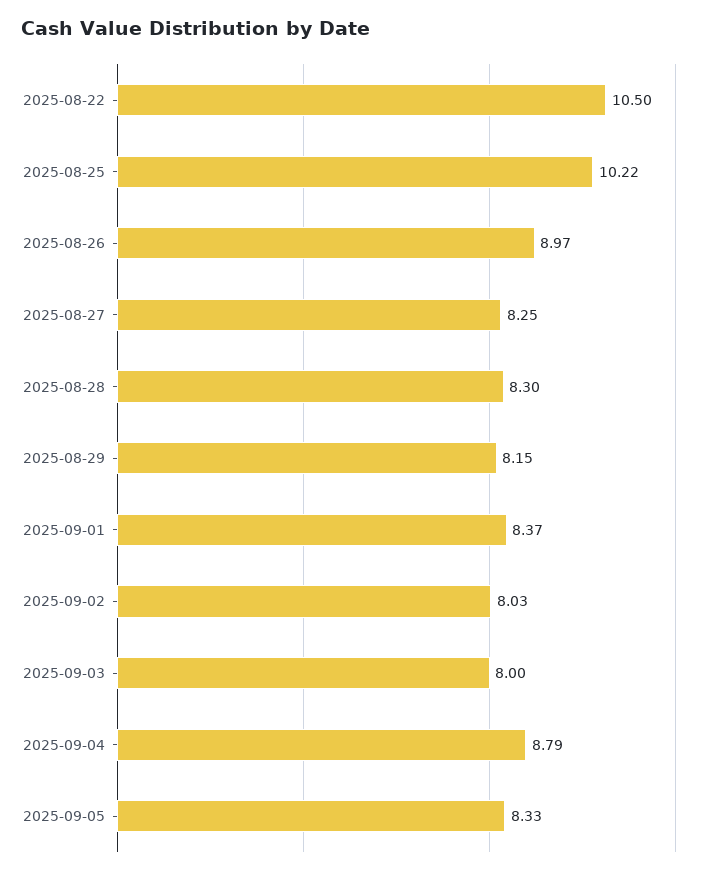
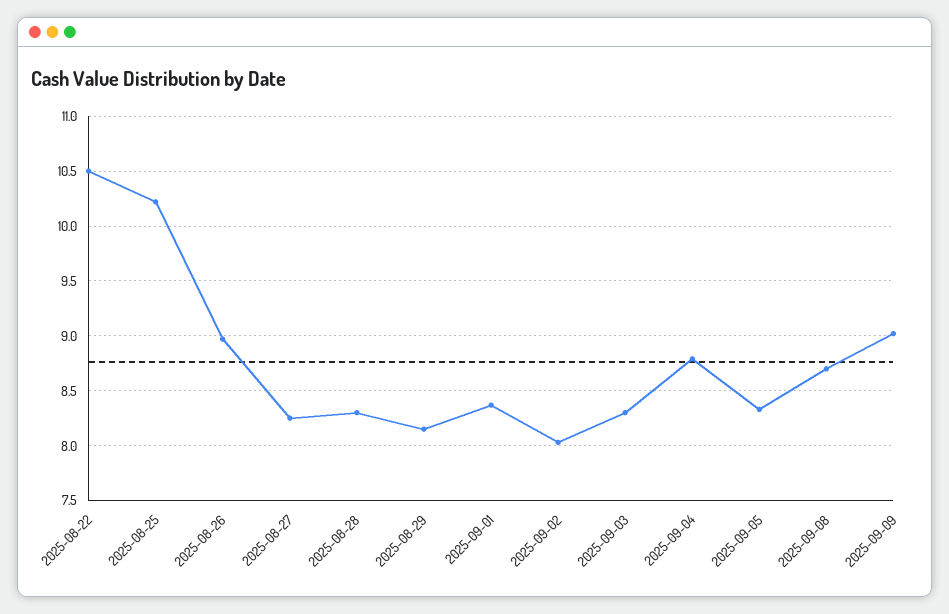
2025-09-03: 8 -> 8.3
2025-09-08: none -> 8.7
2025-09-09: none -> 9

